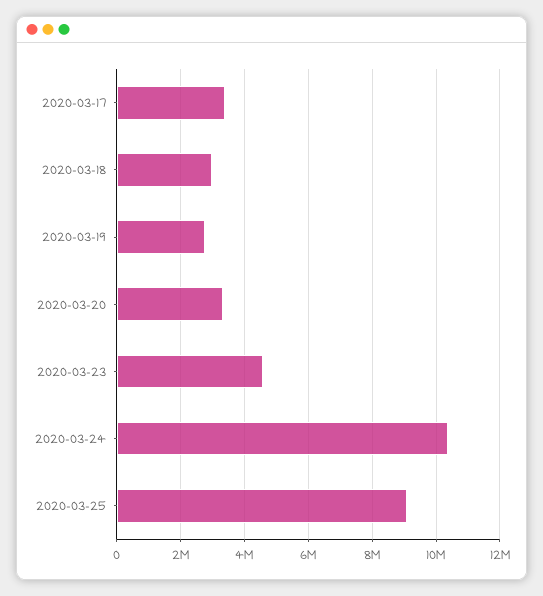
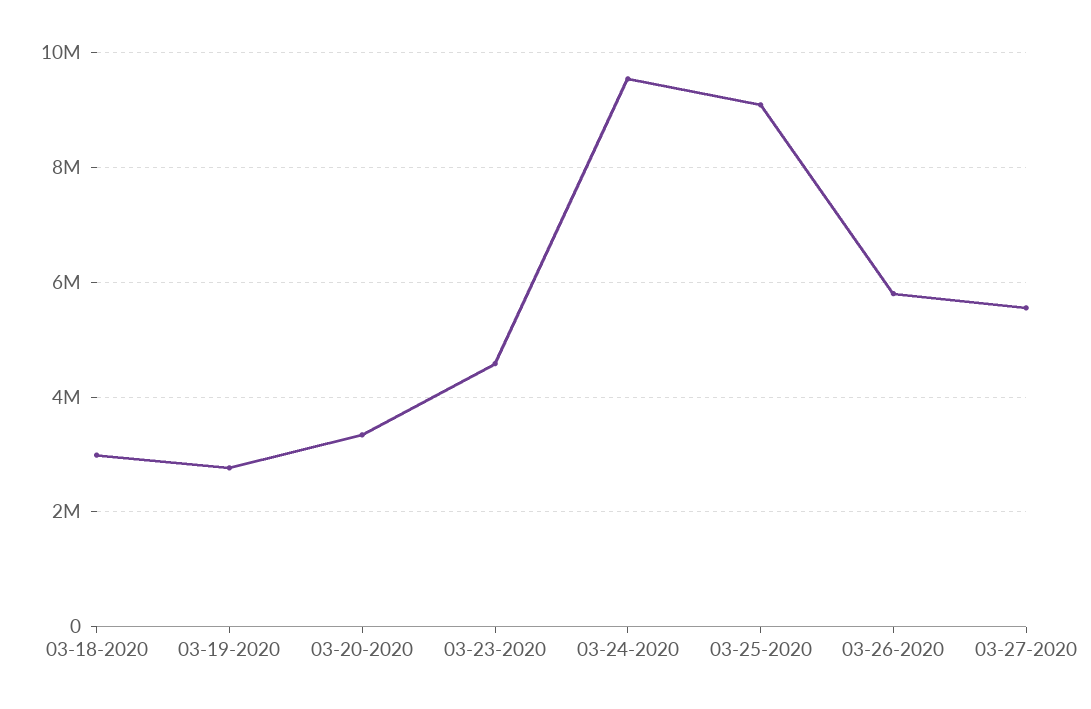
2020-03-17: 3400000 -> none
2020-03-24: 10400000 -> 9600000
03-26-2020: none -> 5800000
03-27-2020: none -> 5600000

